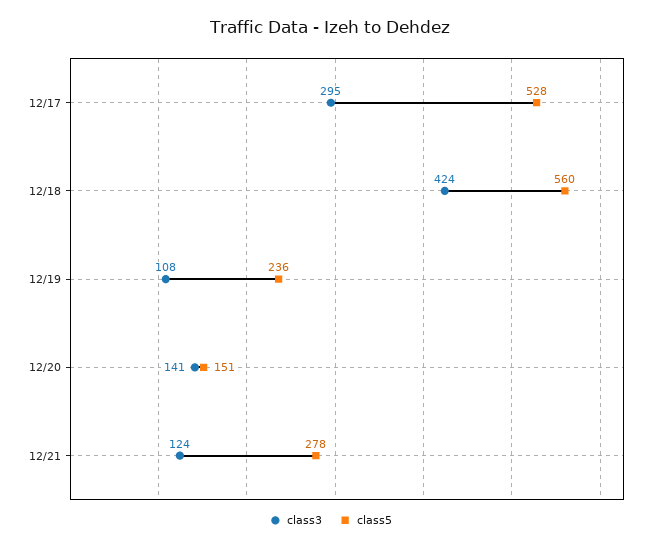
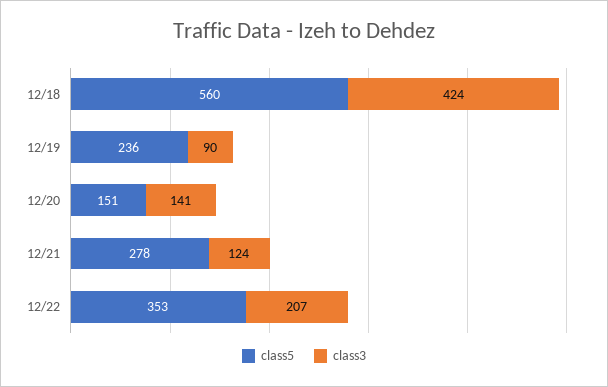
class3, 12/17: 295 -> none
class5, 12/17: 528 -> none
class3, 12/19: 108 -> 90
class5, 12/22: none -> 353
class3, 12/22: none -> 207

